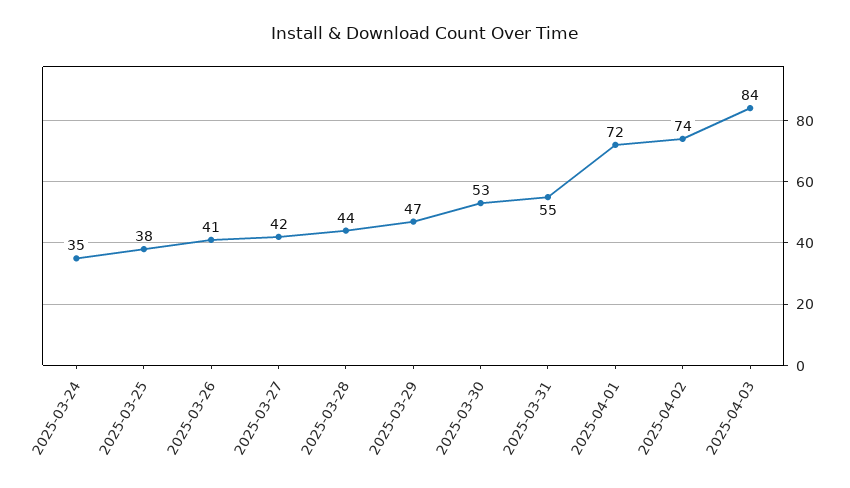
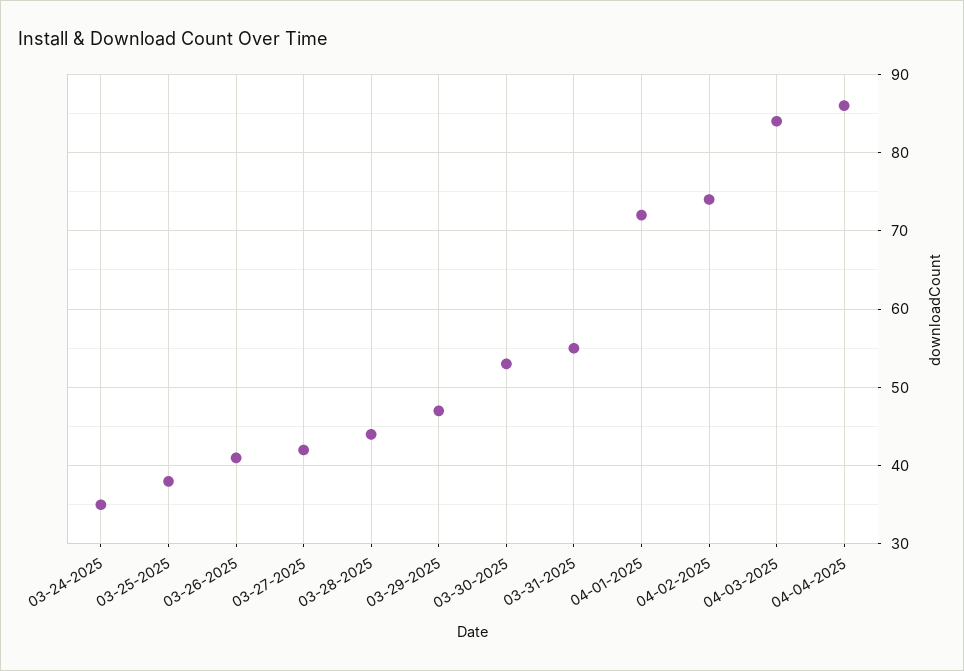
04-04-2025: none -> 86

